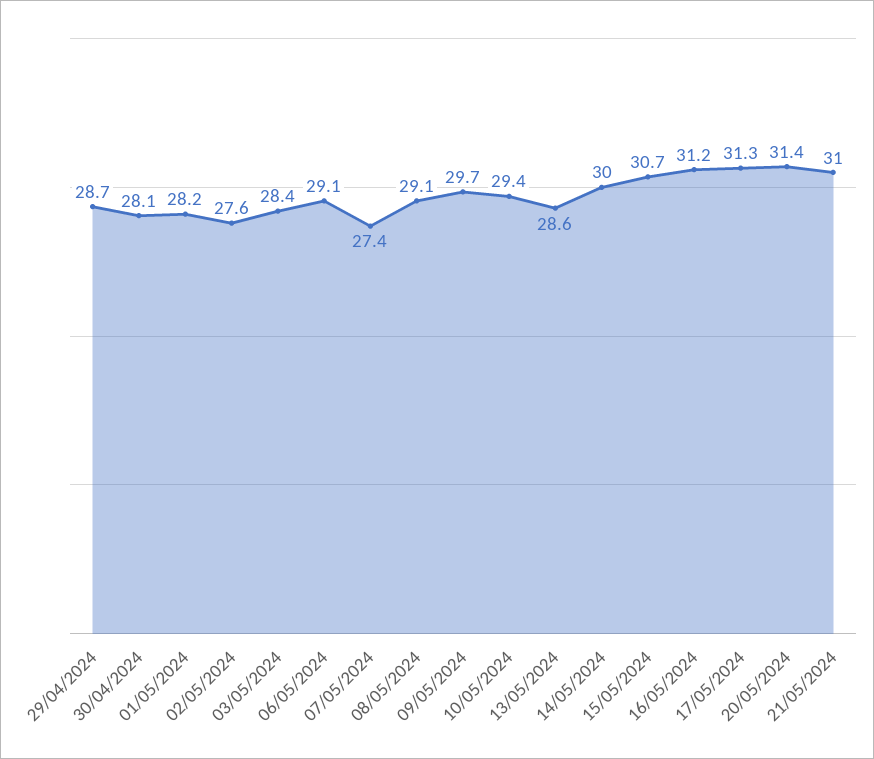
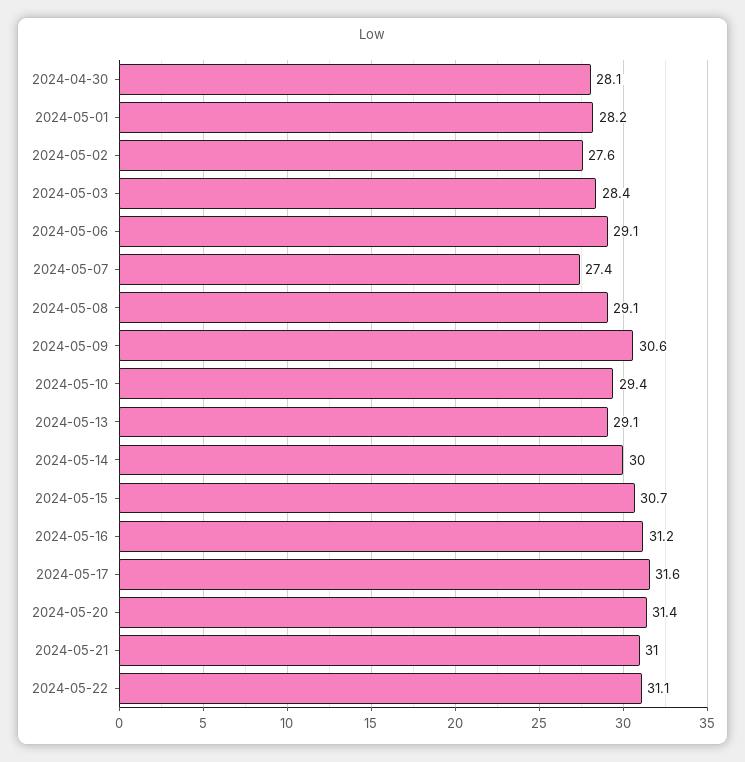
29/04/2024: 28.7 -> none
09/05/2024: 29.7 -> 30.6
13/05/2024: 28.6 -> 29.1
17/05/2024: 31.3 -> 31.6
2024-05-22: none -> 31.1

